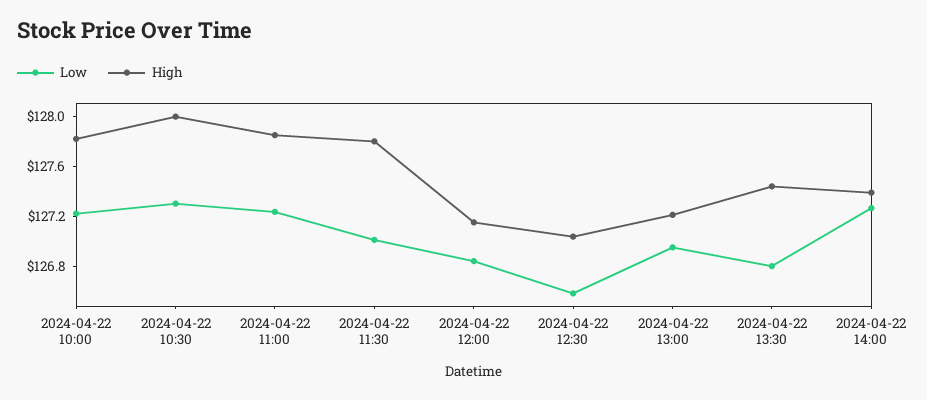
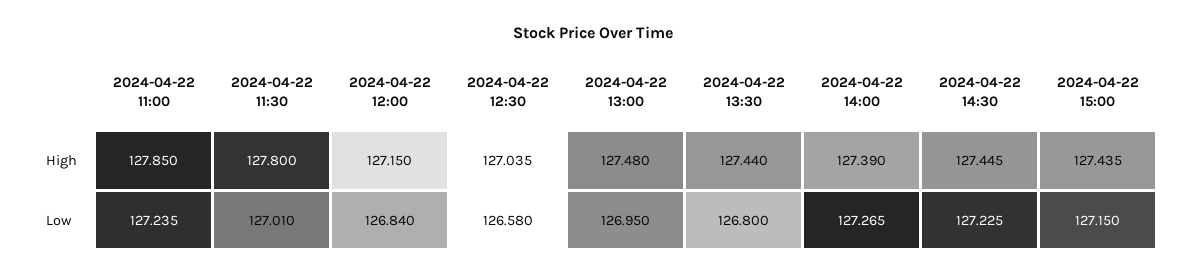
Low, 2024-04-22 10:00: 127.2 -> none
High, 2024-04-22 10:00: 127.8 -> none
Low, 2024-04-22 10:30: 127.3 -> none
High, 2024-04-22 10:30: 128 -> none
High, 2024-04-22 13:00: 127.2 -> 127.48
High, 2024-04-22 14:30: none -> 127.445
High, 2024-04-22 15:00: none -> 127.435
Low, 2024-04-22 14:30: none -> 127.225
Low, 2024-04-22 15:00: none -> 127.15

